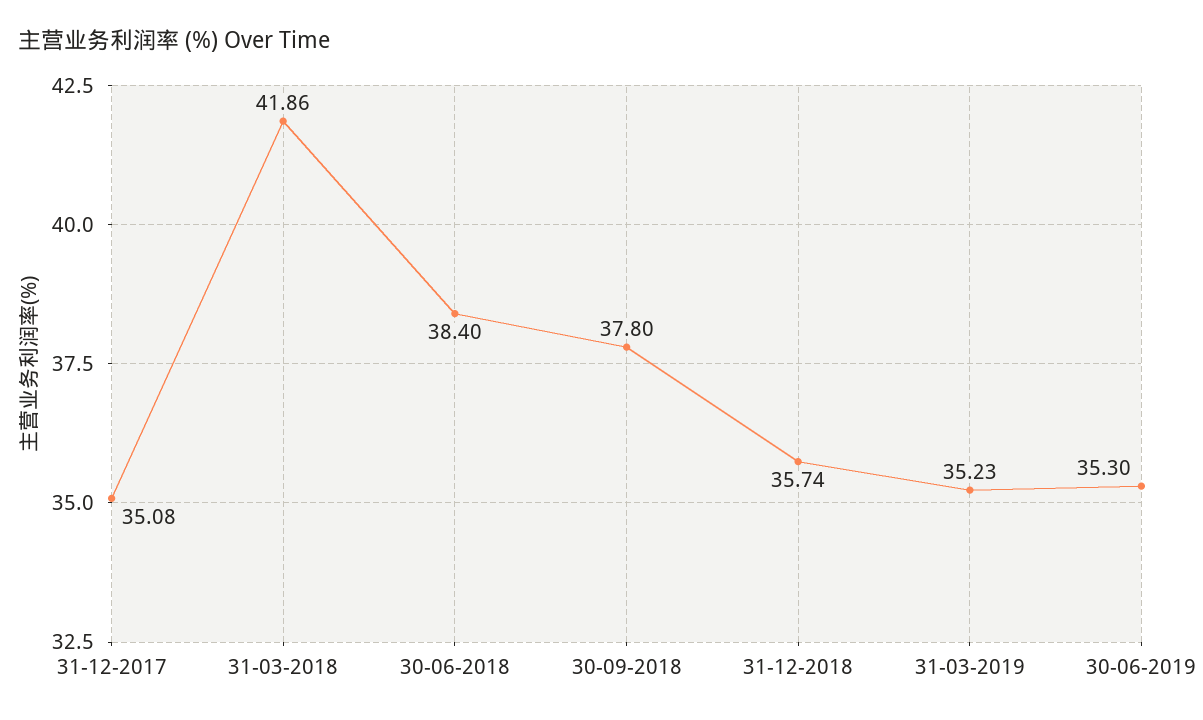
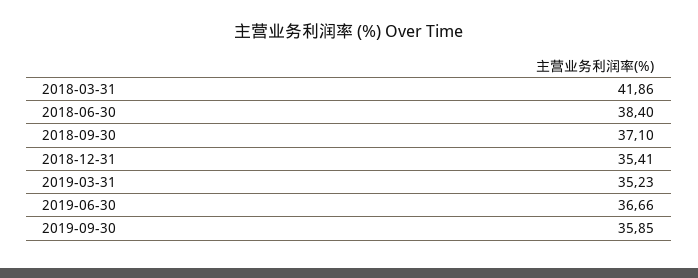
31-12-2017: 35.08 -> none
30-09-2018: 37.8 -> 37.1
31-12-2018: 35.74 -> 35.41
30-06-2019: 35.3 -> 36.66
2019-09-30: none -> 35.85

